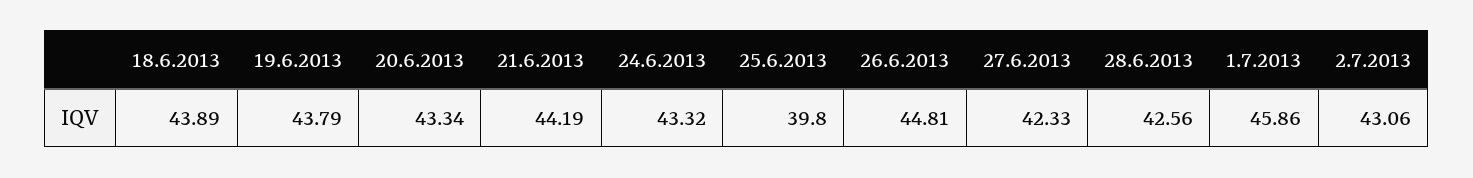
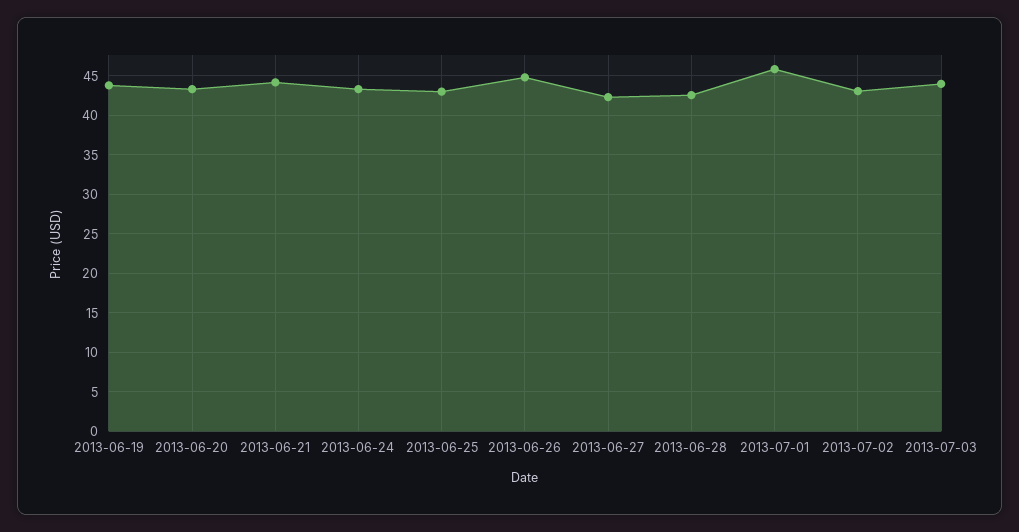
18.6.2013: 43.89 -> none
25.6.2013: 39.8 -> 43
2013-07-03: none -> 44

